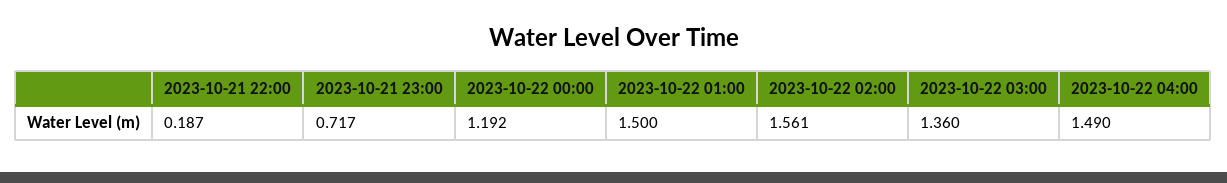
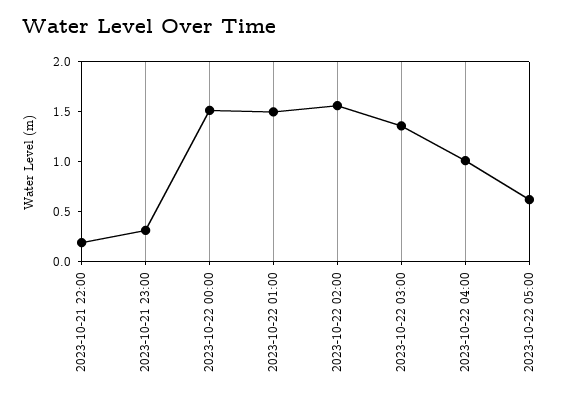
2023-10-21 23:00: 0.717 -> 0.3
2023-10-22 00:00: 1.192 -> 1.5
2023-10-22 04:00: 1.49 -> 1
2023-10-22 05:00: none -> 0.6

